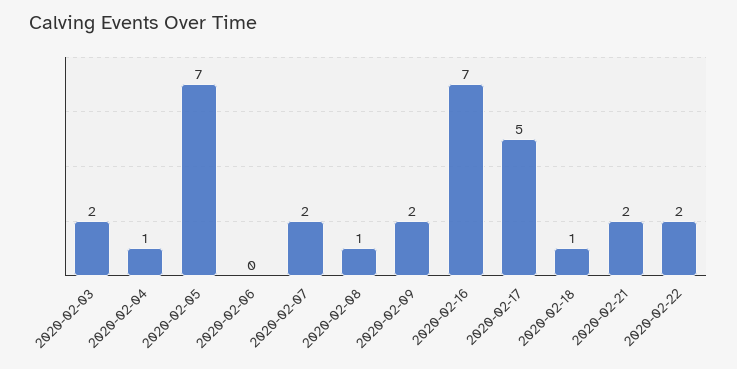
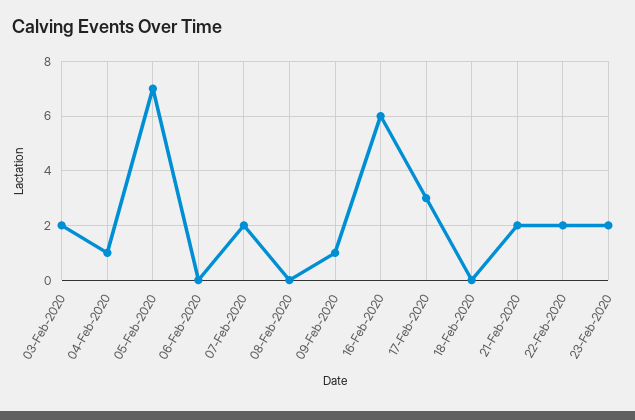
2020-02-08: 1 -> 0
2020-02-09: 2 -> 1
2020-02-16: 7 -> 6
2020-02-17: 5 -> 3
2020-02-18: 1 -> 0
23-Feb-2020: none -> 2

